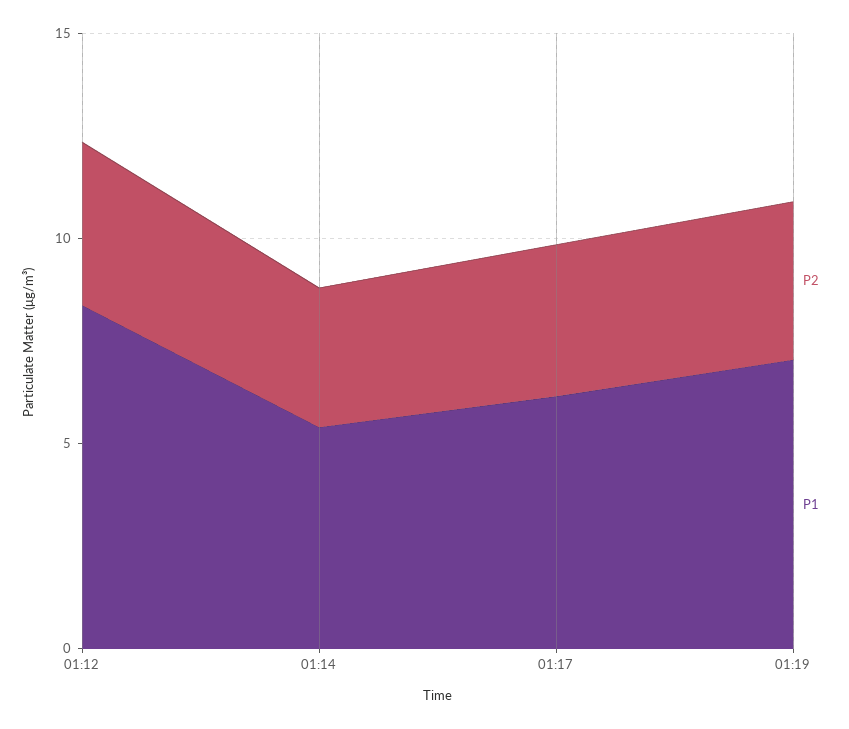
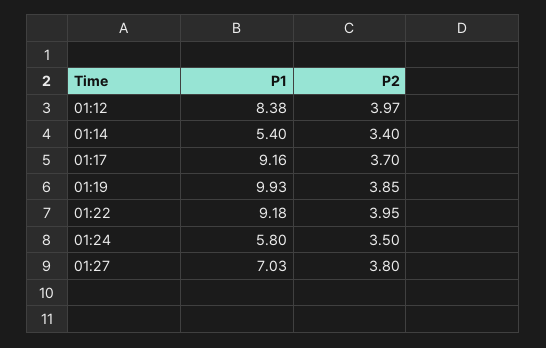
P1, 01:17: 6 -> 9.16
P1, 01:19: 7 -> 9.93
P1, 01:22: none -> 9.18
P2, 01:22: none -> 3.95
P1, 01:24: none -> 5.8
P2, 01:24: none -> 3.5
P1, 01:27: none -> 7.03
P2, 01:27: none -> 3.8

